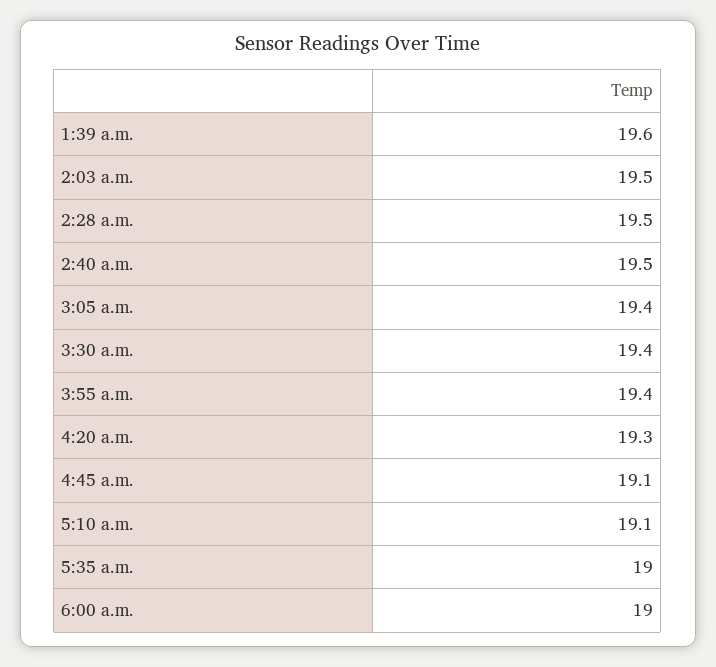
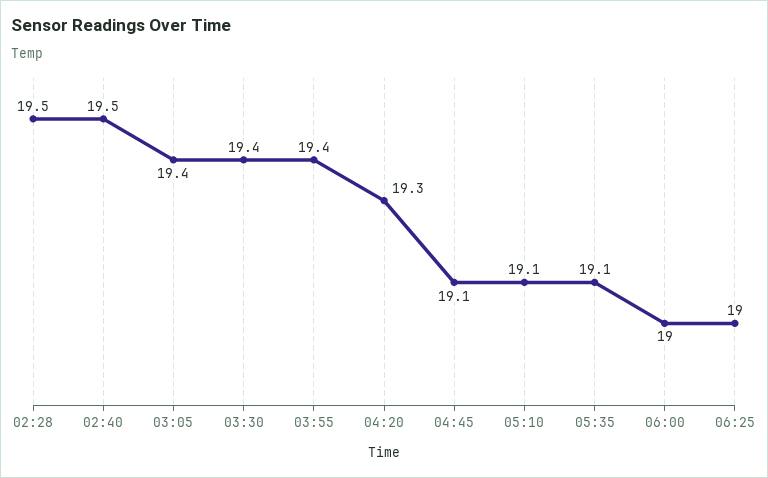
1:39 a.m.: 19.6 -> none
2:03 a.m.: 19.5 -> none
5:35 a.m.: 19 -> 19.1
06:25: none -> 19

